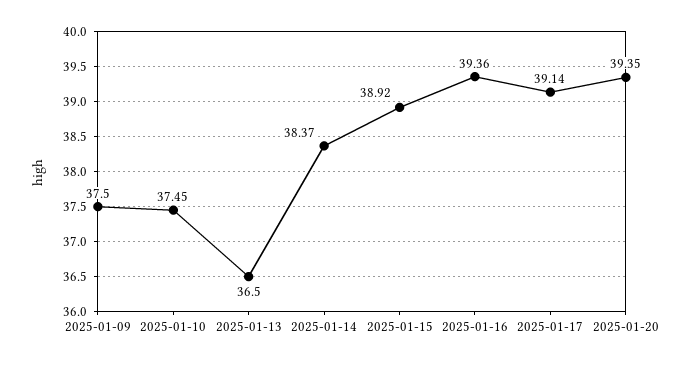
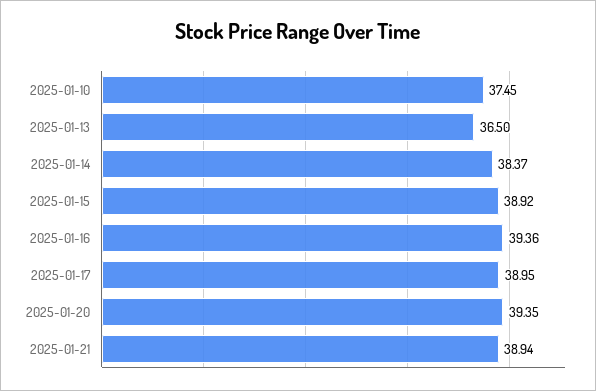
2025-01-09: 37.5 -> none
2025-01-17: 39.14 -> 38.95
2025-01-21: none -> 38.94

